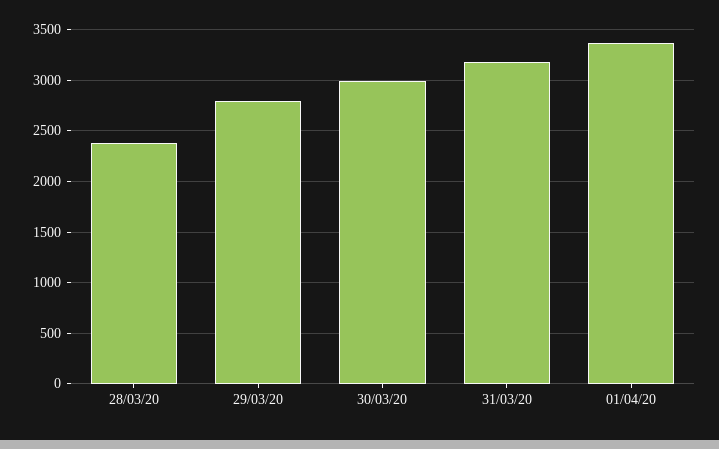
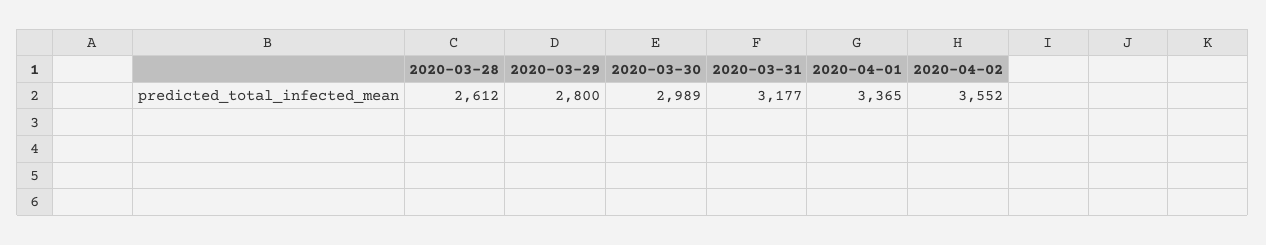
28/03/20: 2400 -> 2612
2020-04-02: none -> 3552

